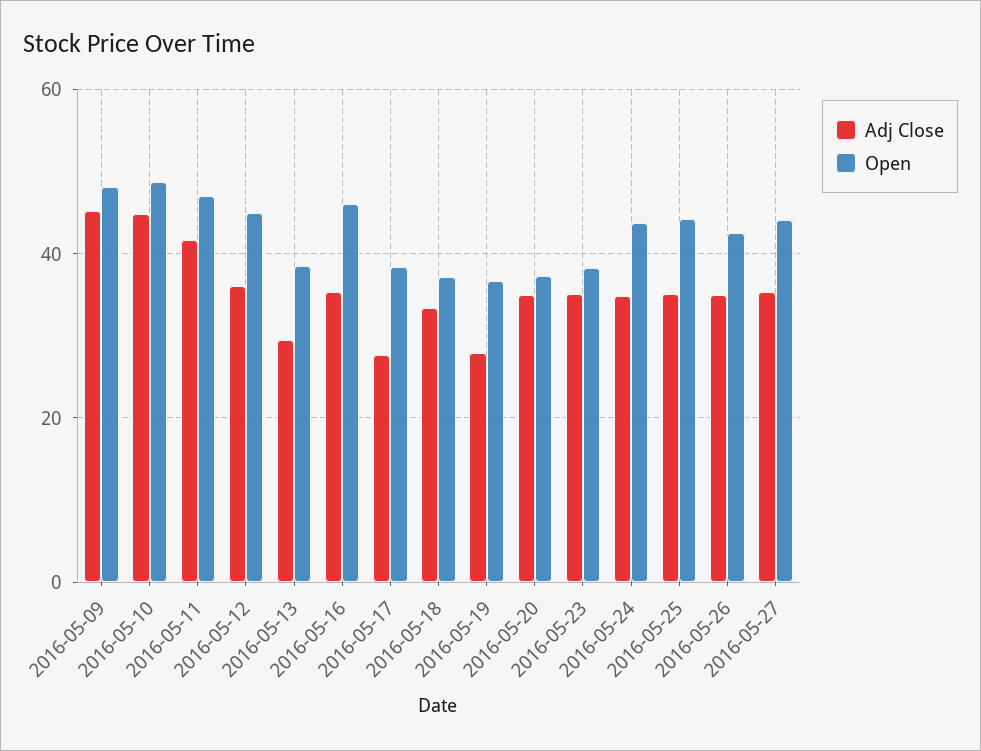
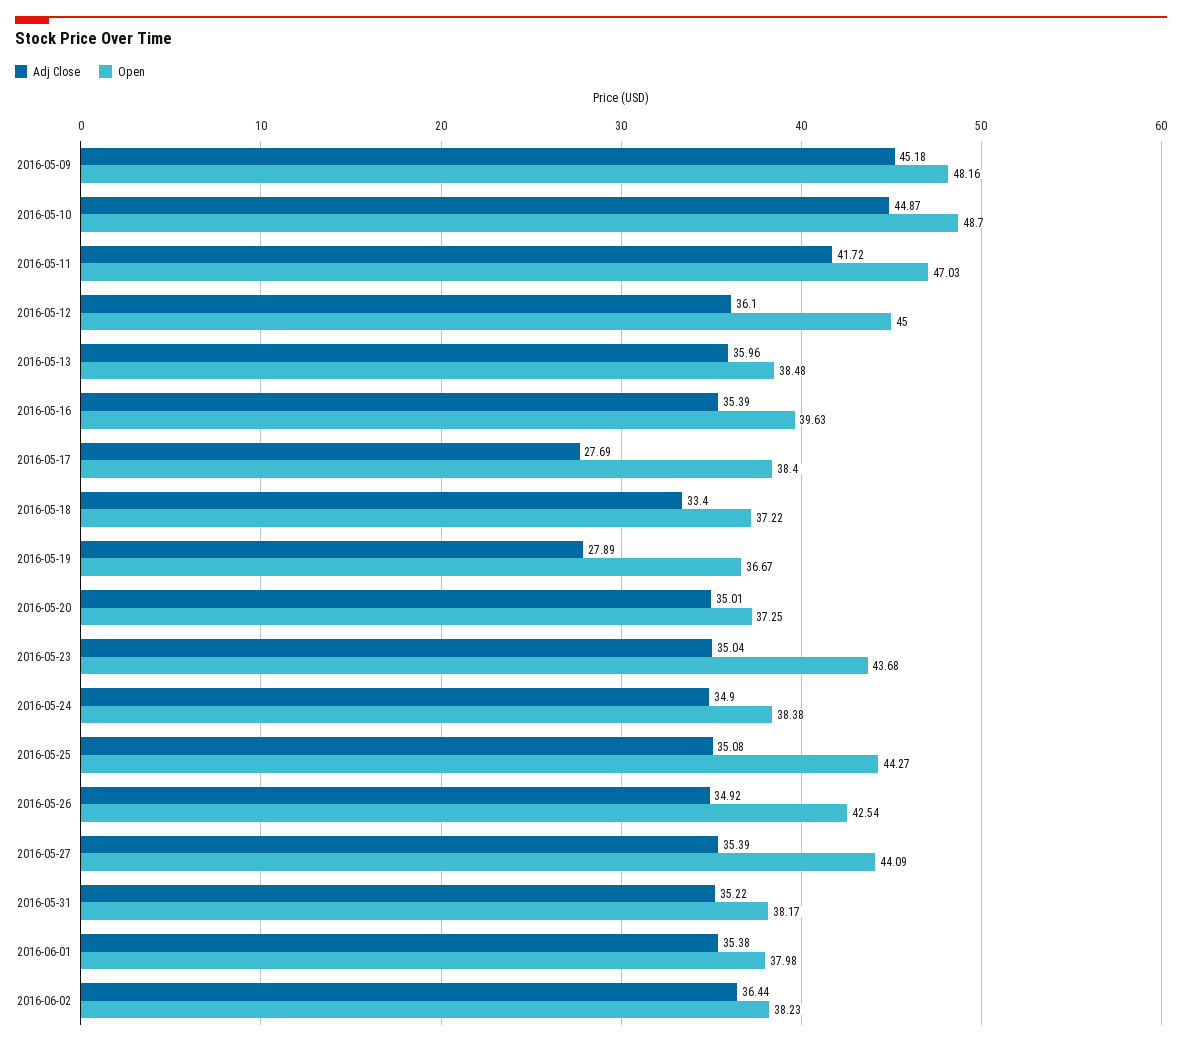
Adj Close, 2016-05-13: 30 -> 35.96
Open, 2016-05-16: 46 -> 39.63
Open, 2016-05-23: 38 -> 43.68
Open, 2016-05-24: 44 -> 38.38
Adj Close, 2016-05-31: none -> 35.22
Open, 2016-05-31: none -> 38.17
Adj Close, 2016-06-01: none -> 35.38
Open, 2016-06-01: none -> 37.98
Adj Close, 2016-06-02: none -> 36.44
Open, 2016-06-02: none -> 38.23

